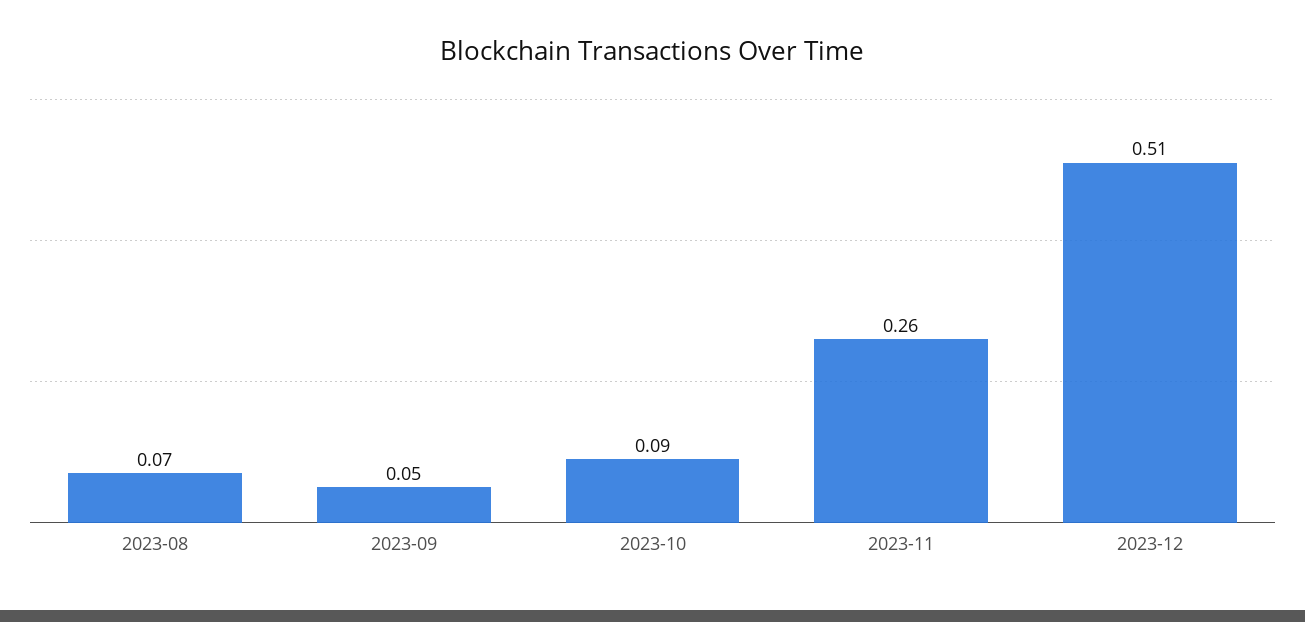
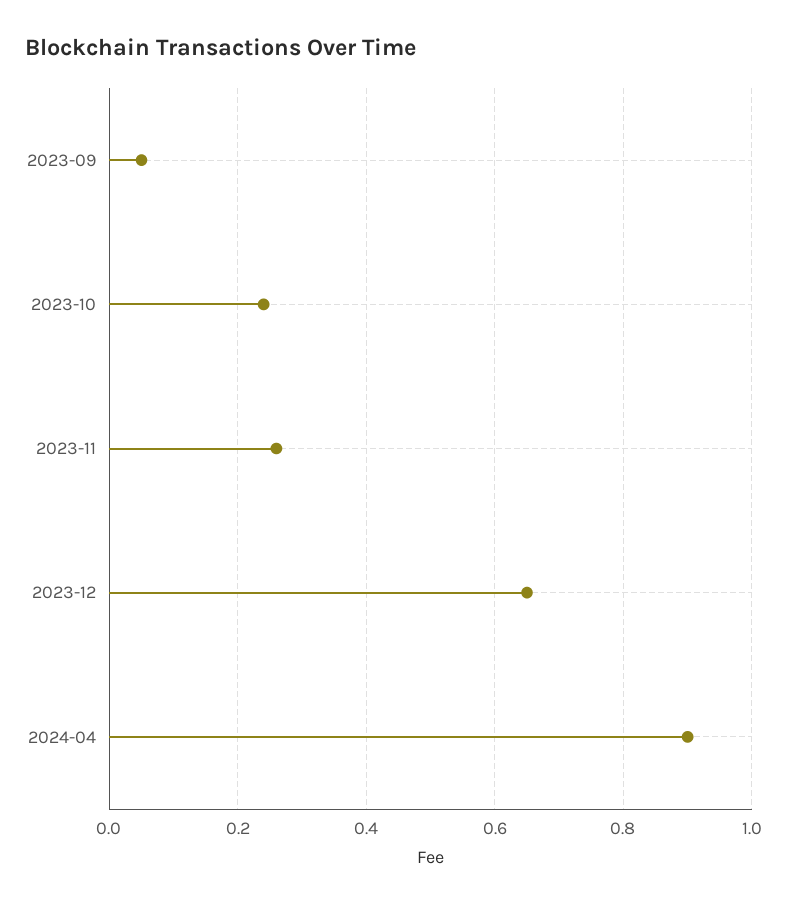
2023-08: 0.07 -> none
2023-10: 0.09 -> 0.25
2023-12: 0.51 -> 0.65
2024-04: none -> 0.9

